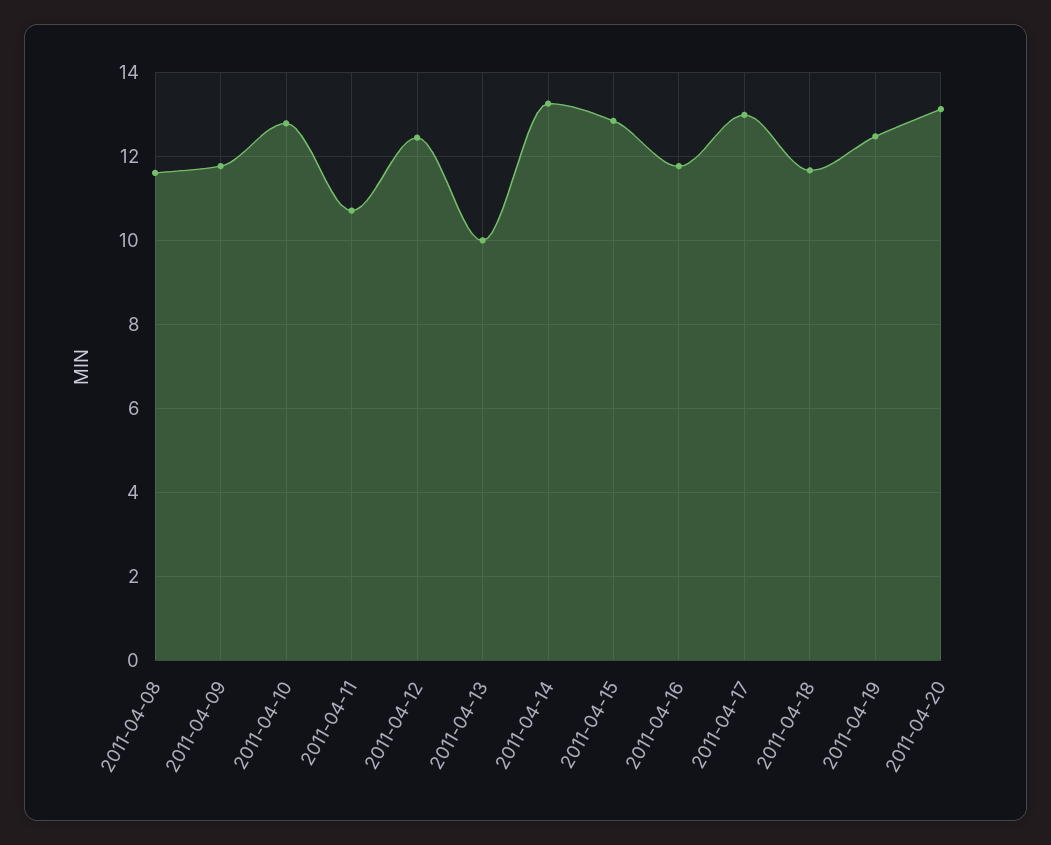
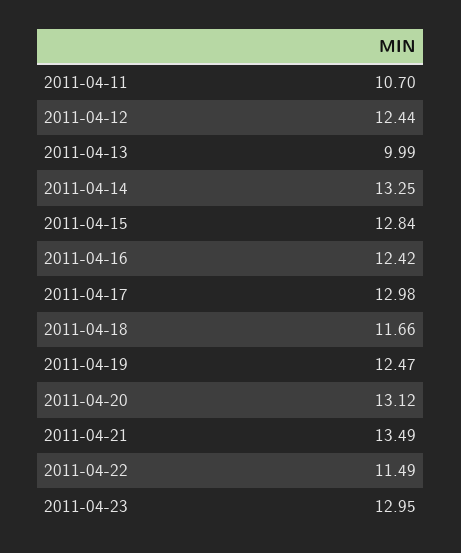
2011-04-08: 11.6 -> none
2011-04-09: 11.8 -> none
2011-04-10: 12.8 -> none
2011-04-16: 11.8 -> 12.42
2011-04-21: none -> 13.49
2011-04-22: none -> 11.49
2011-04-23: none -> 12.95

